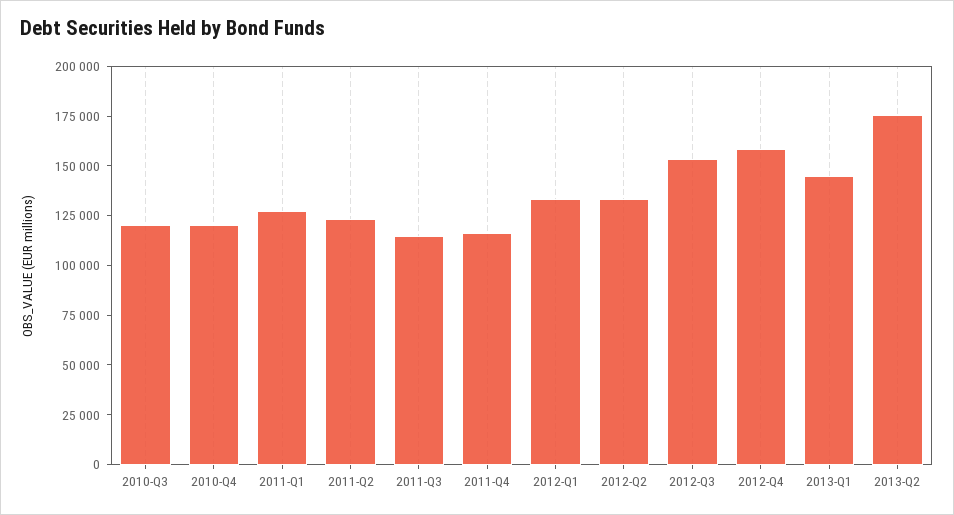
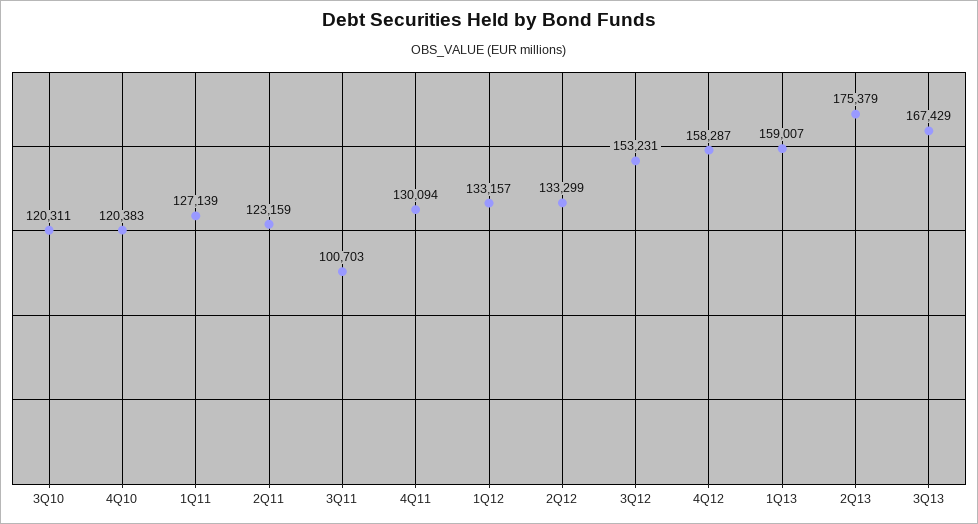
2011-Q3: 115000 -> 100703
2011-Q4: 115000 -> 130094
2013-Q1: 145000 -> 159007
3Q13: none -> 167429

